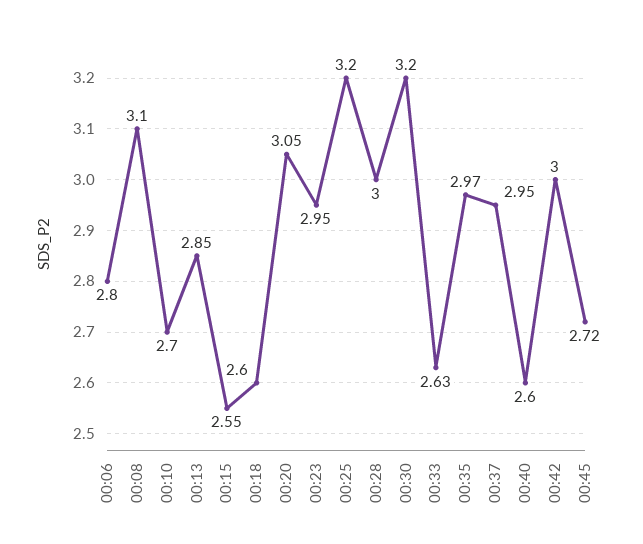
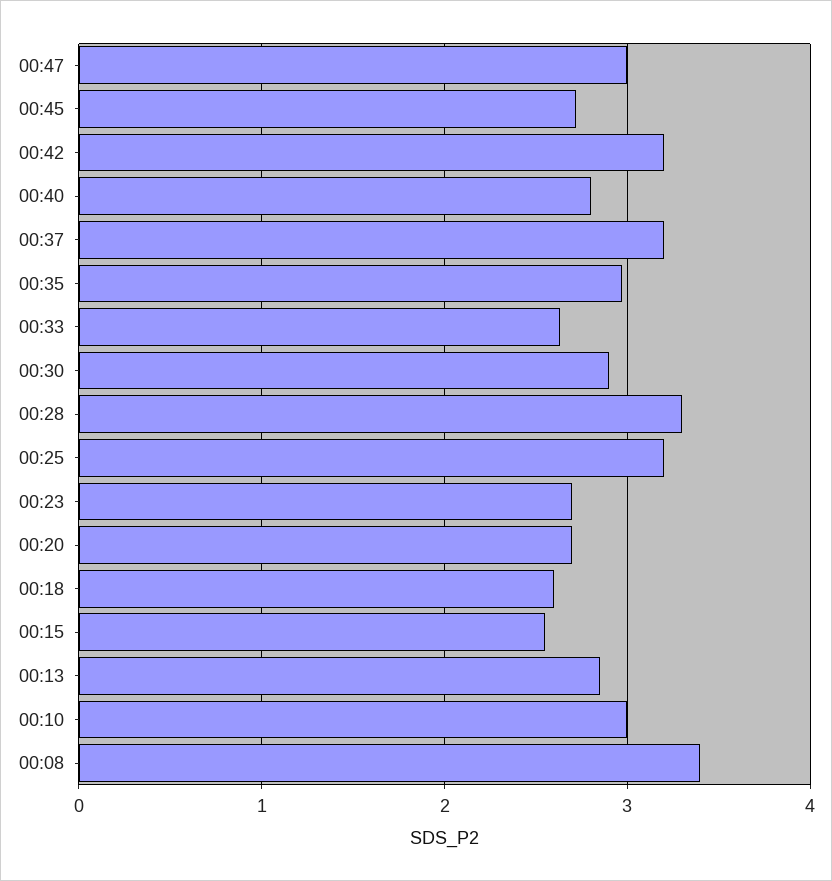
00:06: 2.8 -> none
00:08: 3.1 -> 3.4
00:10: 2.7 -> 3
00:20: 3.05 -> 2.7
00:23: 2.95 -> 2.7
00:28: 3 -> 3.3
00:30: 3.2 -> 2.9
00:37: 2.95 -> 3.2
00:40: 2.6 -> 2.8
00:42: 3 -> 3.2
00:47: none -> 3

